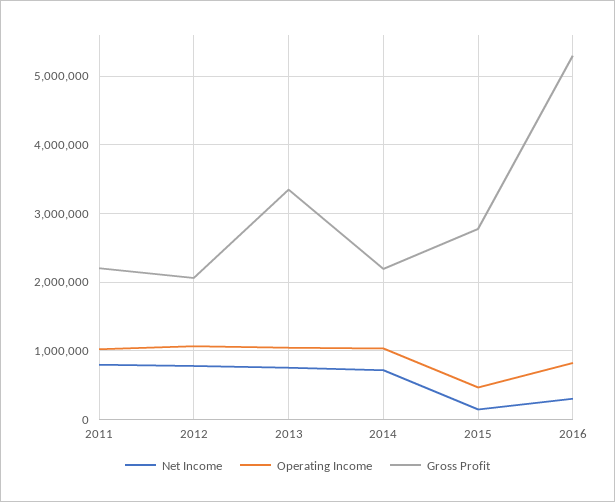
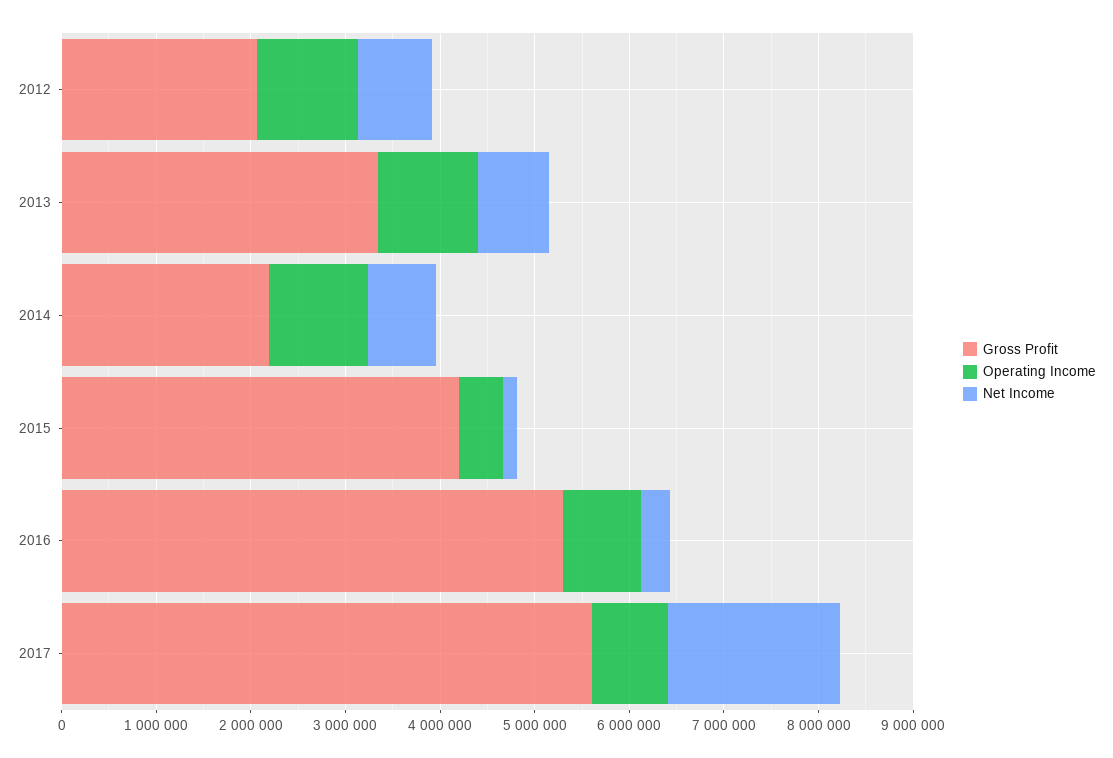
Net Income, 2011: 800000 -> none
Operating Income, 2011: 1000000 -> none
Gross Profit, 2011: 2200000 -> none
Gross Profit, 2015: 2800000 -> 4200000
Gross Profit, 2017: none -> 5600000
Operating Income, 2017: none -> 800000
Net Income, 2017: none -> 1800000

